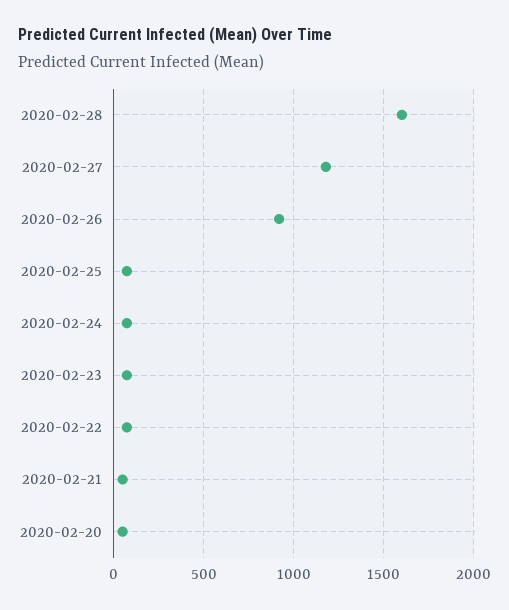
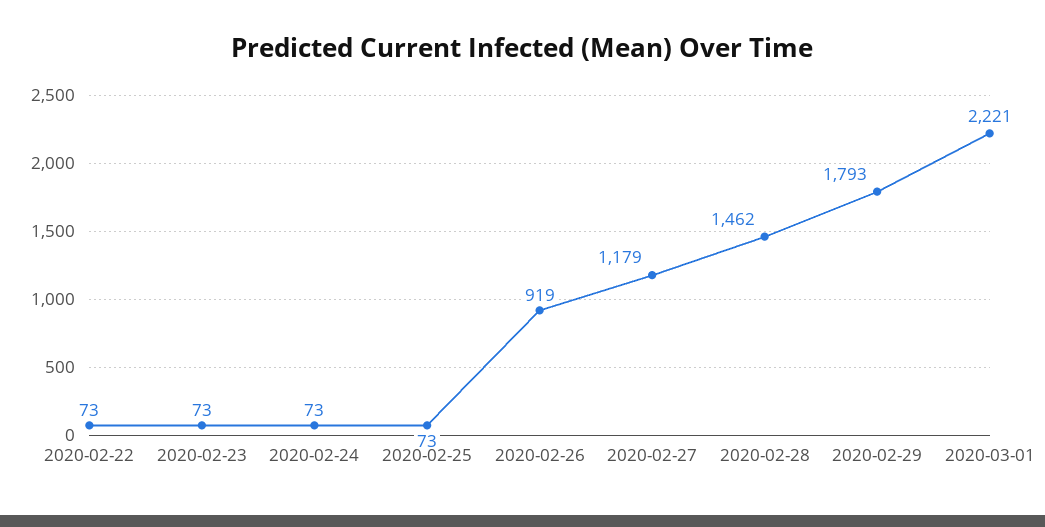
2020-02-28: 1600 -> 1462
2020-02-21: 50 -> none
2020-02-20: 50 -> none
2020-02-29: none -> 1793
2020-03-01: none -> 2221

